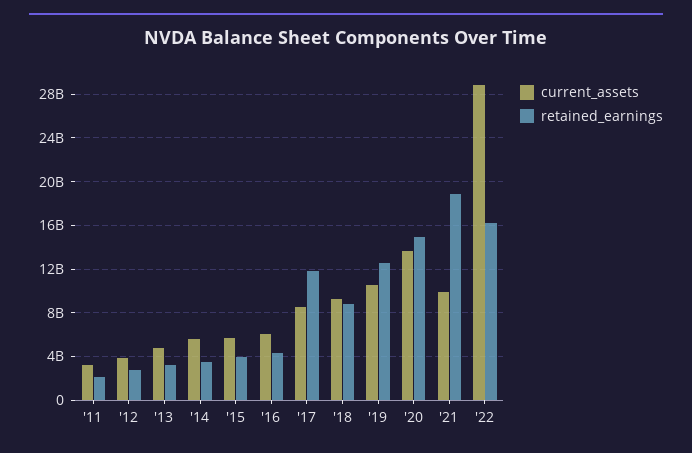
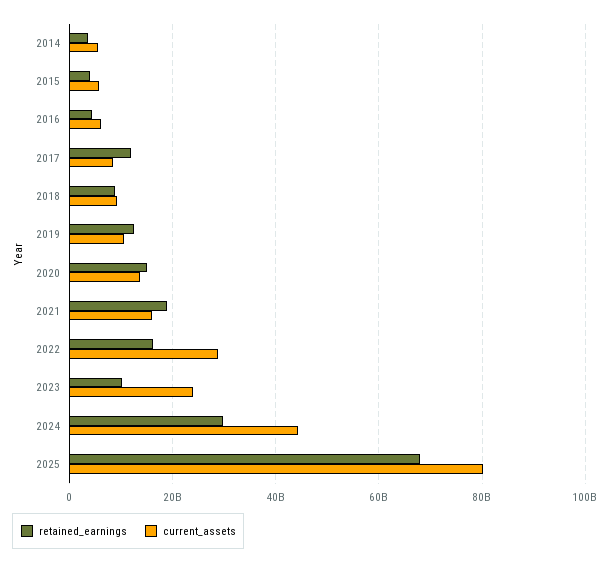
current_assets, '11: 3000000000 -> none
retained_earnings, '11: 2000000000 -> none
current_assets, '12: 4000000000 -> none
retained_earnings, '12: 3000000000 -> none
current_assets, '13: 5000000000 -> none
retained_earnings, '13: 3000000000 -> none
current_assets, '21: 10000000000 -> 16000000000
retained_earnings, 2023: none -> 10000000000
current_assets, 2023: none -> 24000000000
retained_earnings, 2024: none -> 30000000000
current_assets, 2024: none -> 44000000000
retained_earnings, 2025: none -> 68000000000
current_assets, 2025: none -> 80000000000

